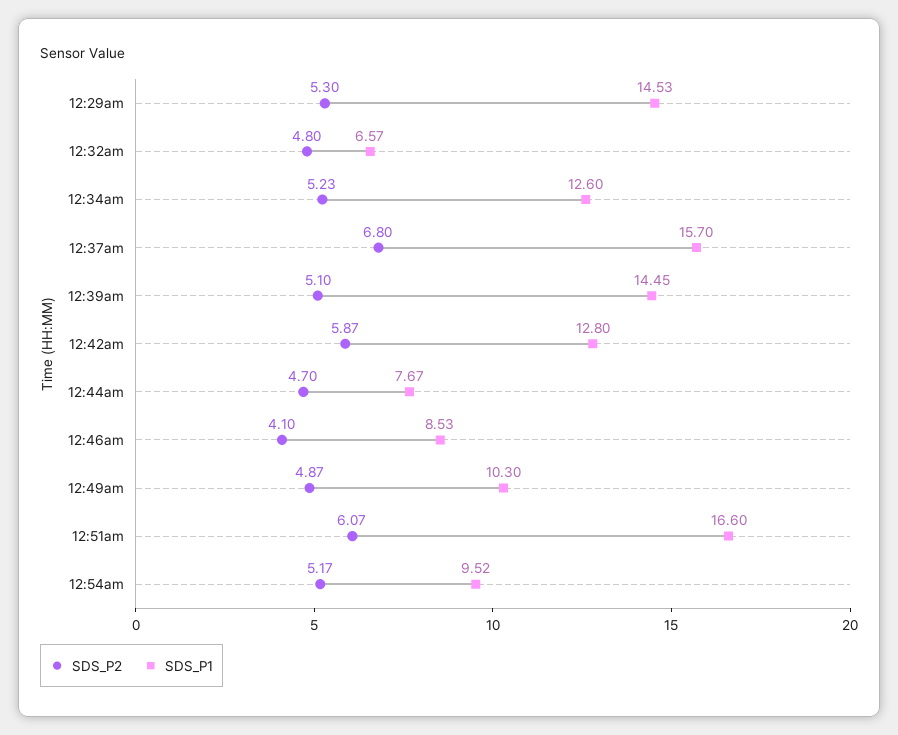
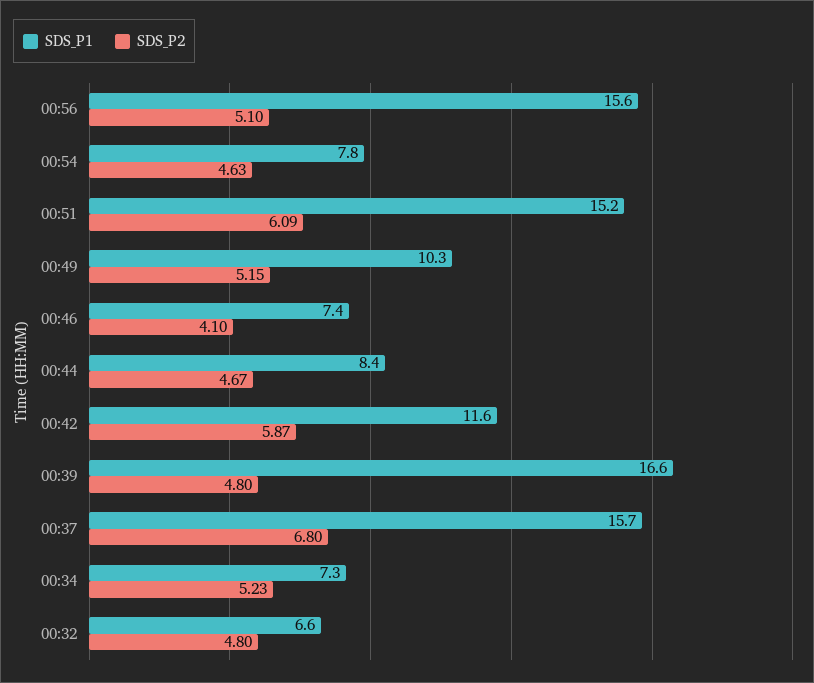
SDS_P2, 12:29am: 5.3 -> none
SDS_P1, 12:29am: 14.53 -> none
SDS_P1, 12:34am: 12.6 -> 7.3
SDS_P2, 12:39am: 5.1 -> 4.8
SDS_P1, 12:39am: 14.45 -> 16.6
SDS_P1, 12:42am: 12.8 -> 11.6
SDS_P2, 12:44am: 4.7 -> 4.67
SDS_P1, 12:44am: 7.67 -> 8.4
SDS_P1, 12:46am: 8.53 -> 7.4
SDS_P2, 12:49am: 4.87 -> 5.15
SDS_P2, 12:51am: 6.07 -> 6.09
SDS_P1, 12:51am: 16.6 -> 15.2
SDS_P2, 12:54am: 5.17 -> 4.63
SDS_P1, 12:54am: 9.52 -> 7.8
SDS_P1, 00:56: none -> 15.6
SDS_P2, 00:56: none -> 5.1

